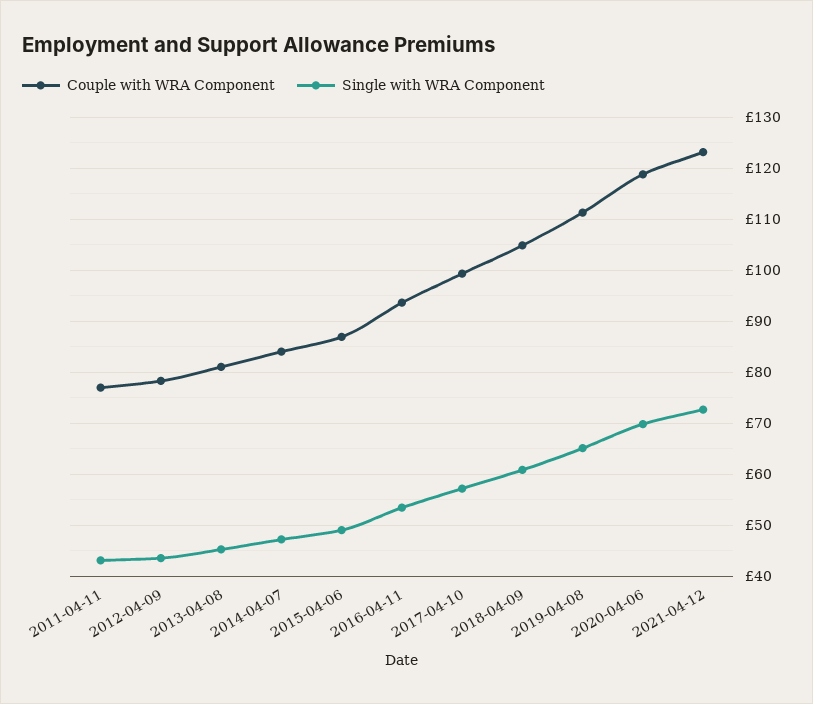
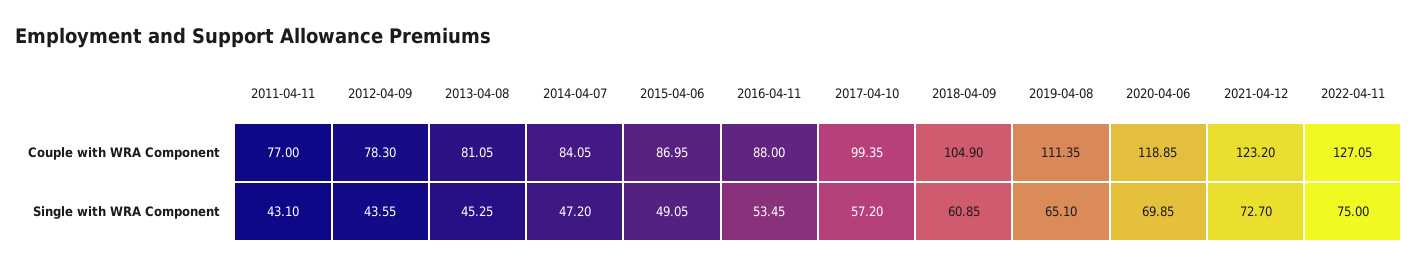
Couple with WRA Component, 2016-04-11: 94 -> 88
Couple with WRA Component, 2022-04-11: none -> 127.05
Single with WRA Component, 2022-04-11: none -> 75

